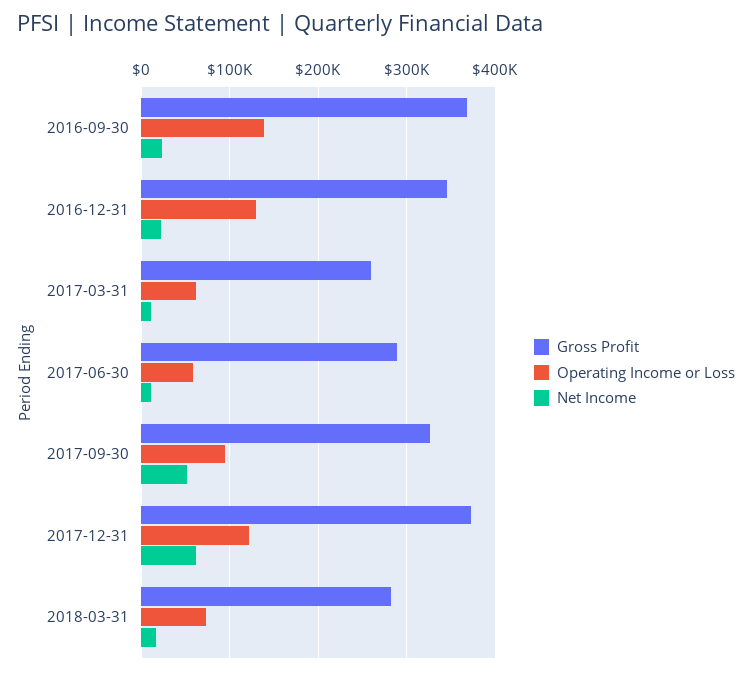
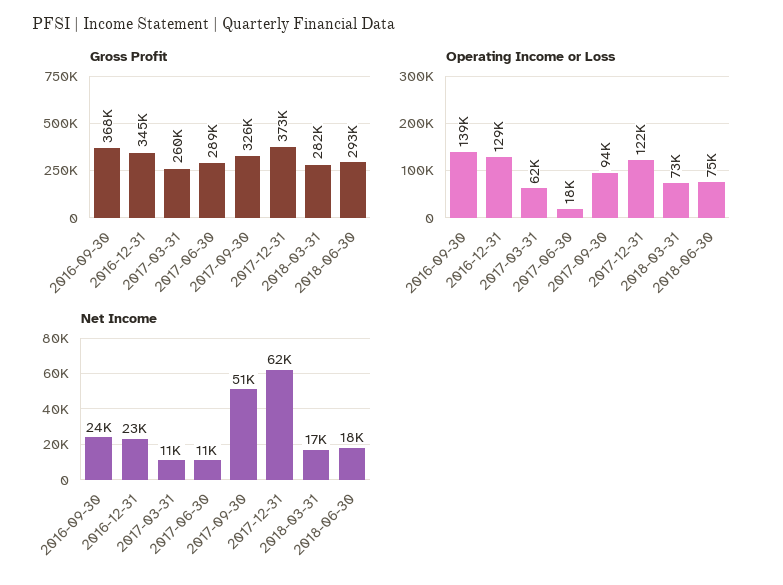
Operating Income or Loss, 2017-06-30: 60000 -> 18000
Gross Profit, 2018-06-30: none -> 293000
Operating Income or Loss, 2018-06-30: none -> 75000
Net Income, 2018-06-30: none -> 18000

